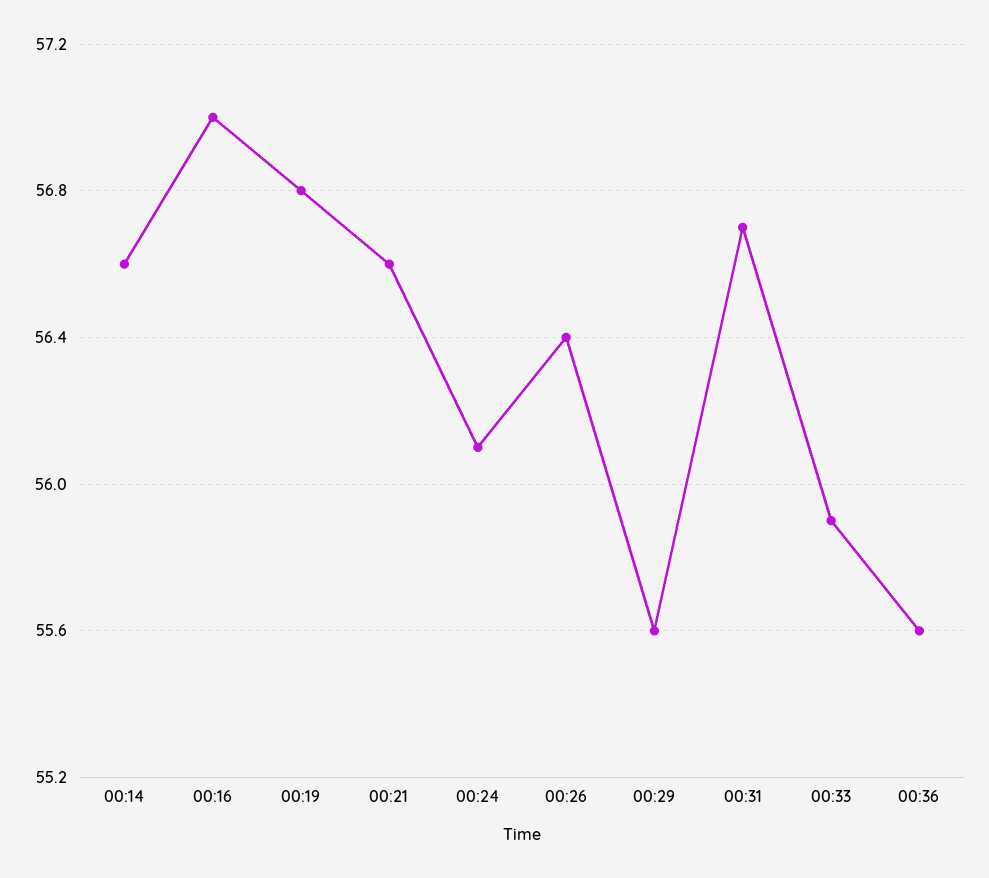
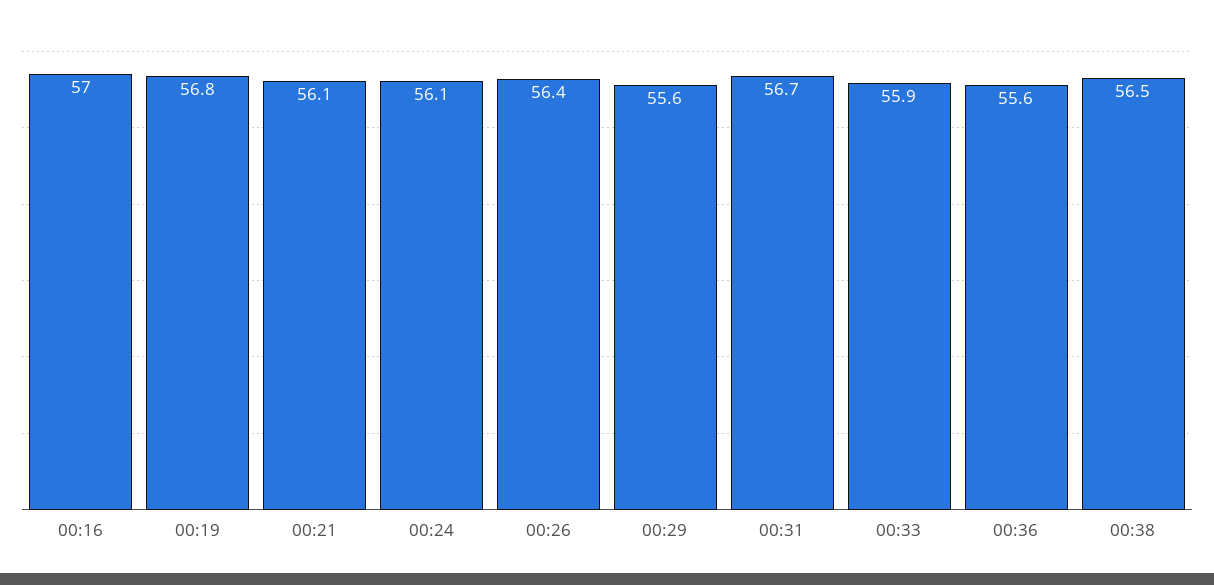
00:14: 56.6 -> none
00:21: 56.6 -> 56.1
00:38: none -> 56.5

